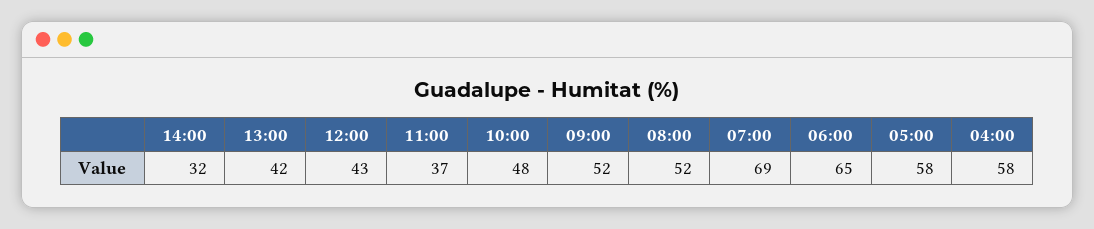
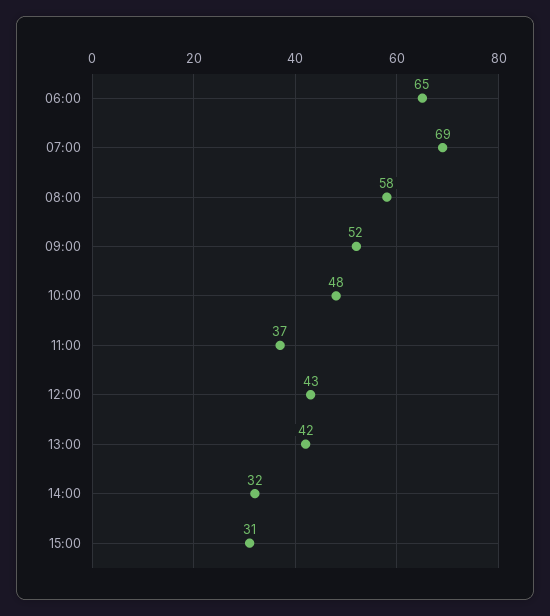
08:00: 52 -> 58
05:00: 58 -> none
04:00: 58 -> none
15:00: none -> 31

